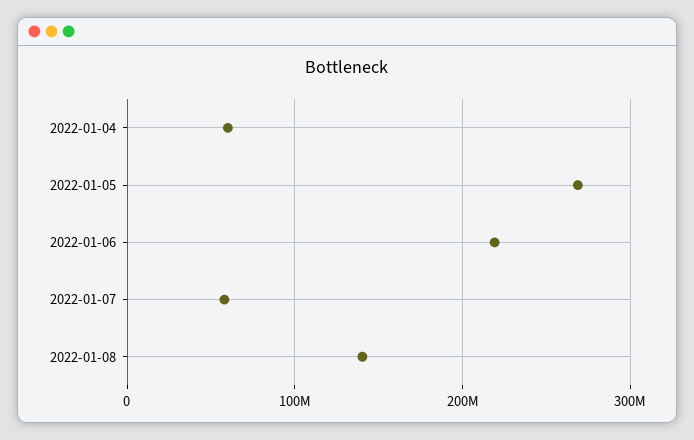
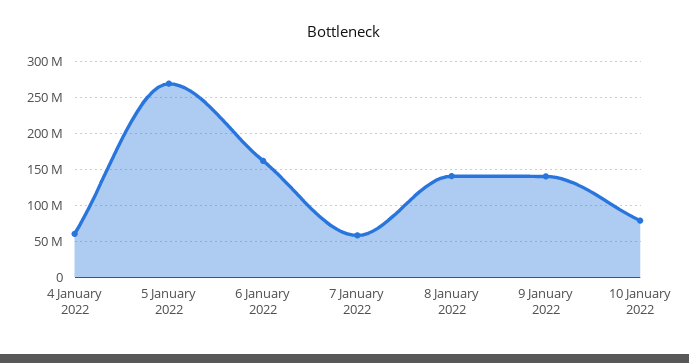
2022-01-06: 220000000 -> 160000000
9 January 2022: none -> 140000000
10 January 2022: none -> 80000000

